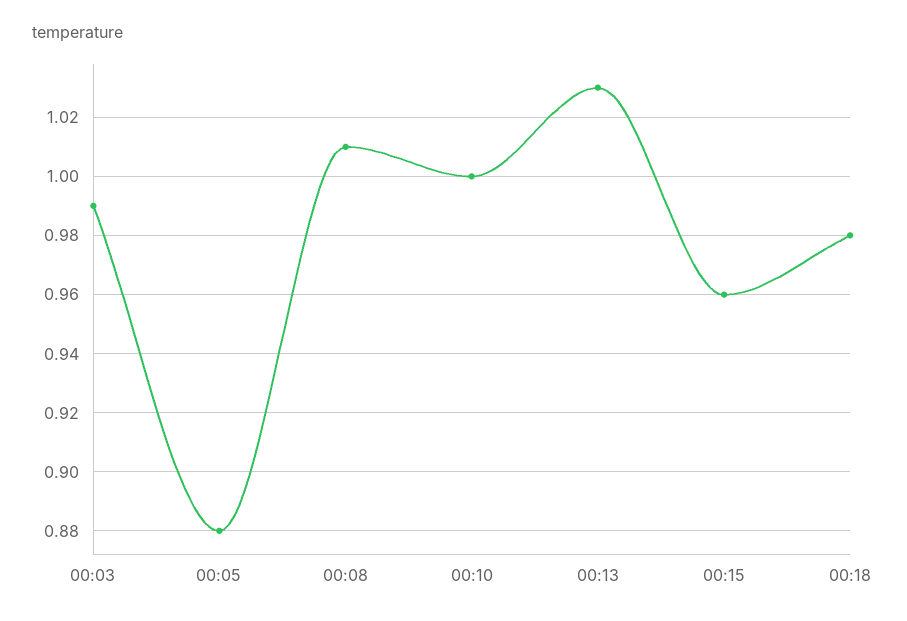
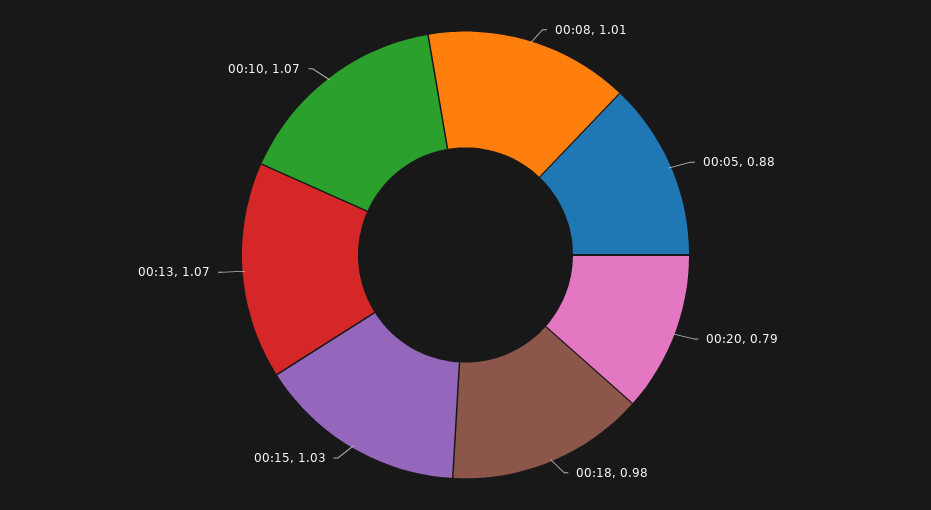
00:03: 0.99 -> none
00:10: 1 -> 1.07
00:13: 1.03 -> 1.07
00:15: 0.96 -> 1.03
00:20: none -> 0.79

